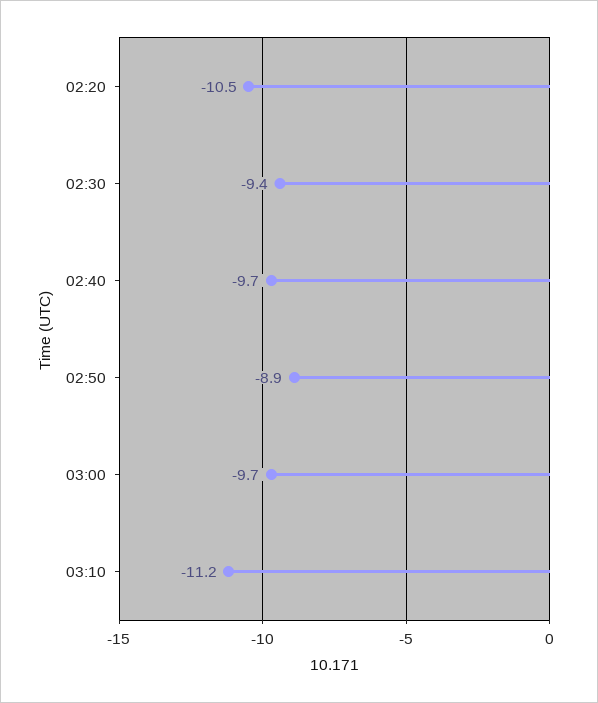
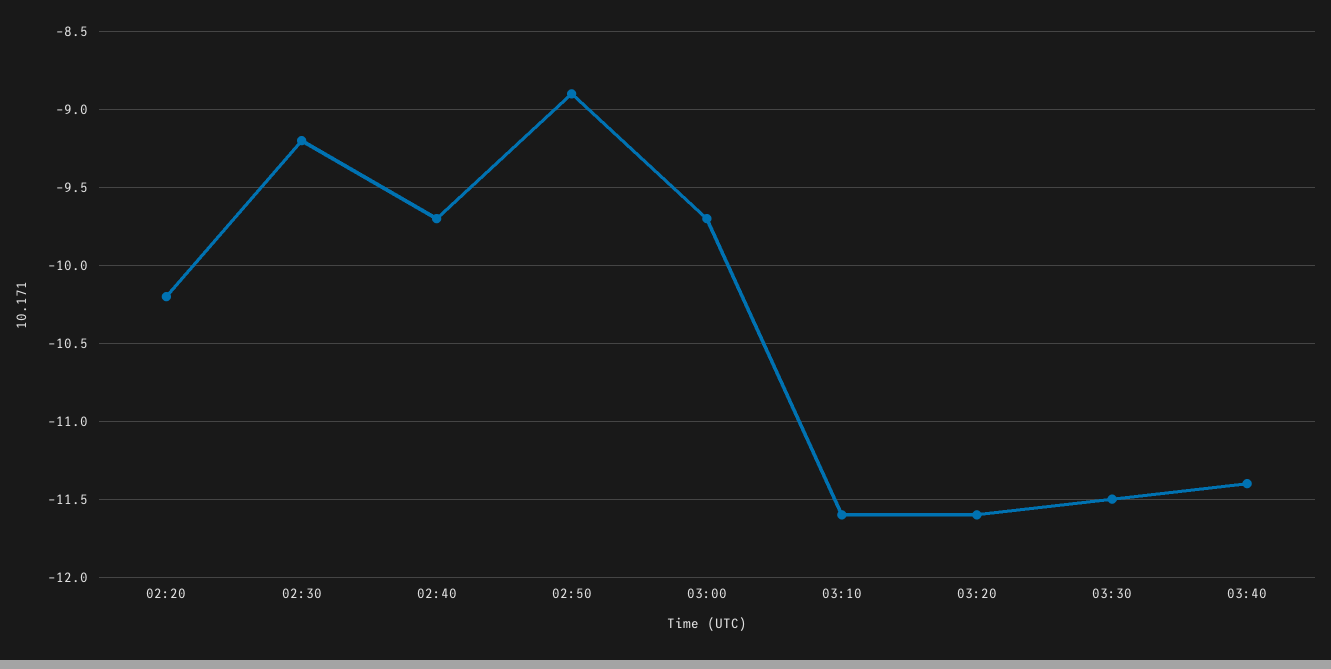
02:20: -10.5 -> -10.2
02:30: -9.4 -> -9.2
03:10: -11.2 -> -11.6
03:20: none -> -11.6
03:30: none -> -11.5
03:40: none -> -11.4

